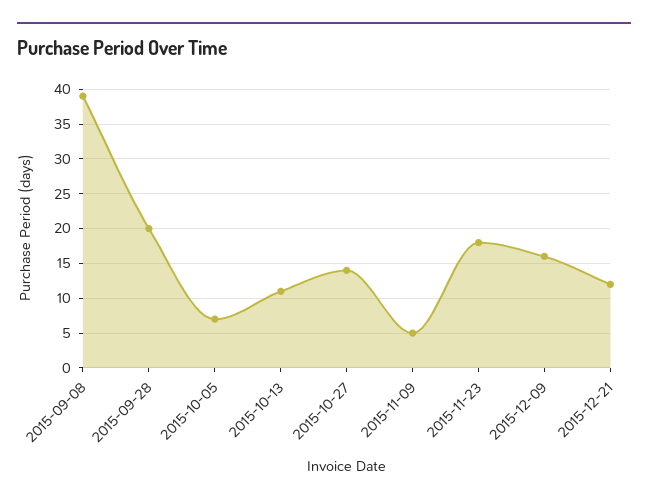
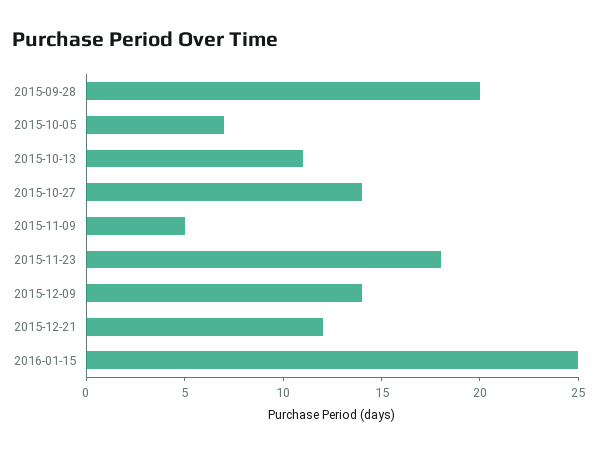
2015-09-08: 39 -> none
2015-12-09: 16 -> 14
2016-01-15: none -> 25

